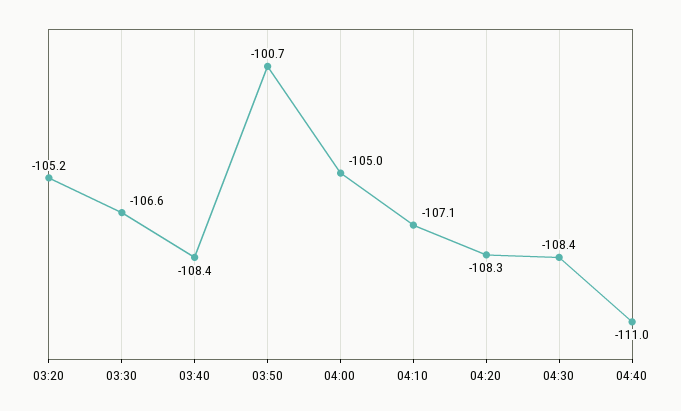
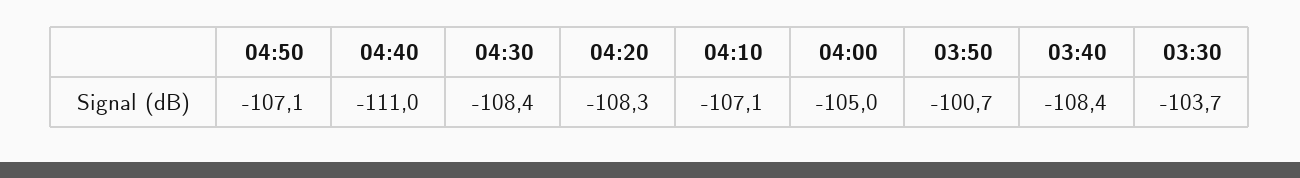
03:20: -105.2 -> none
03:30: -106.6 -> -103.7
04:50: none -> -107.1

